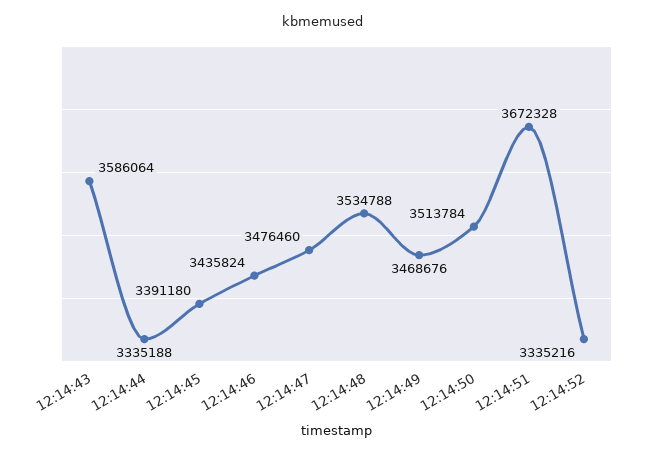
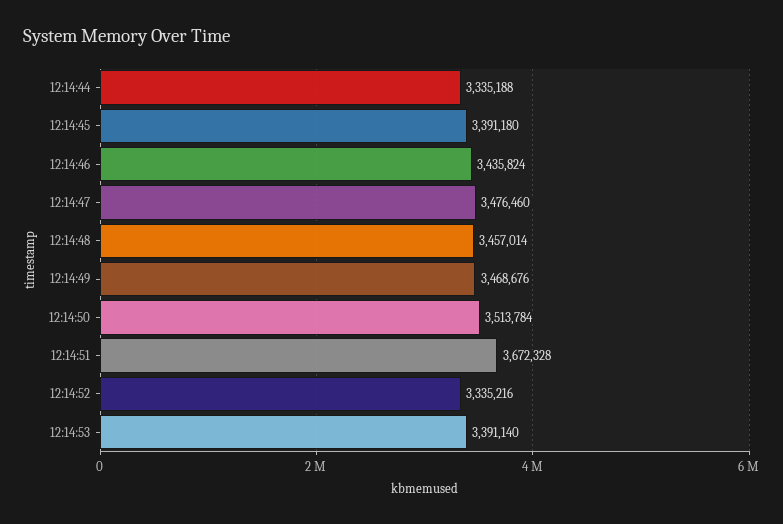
12:14:43: 3586064 -> none
12:14:48: 3534788 -> 3457014
12:14:53: none -> 3391140

